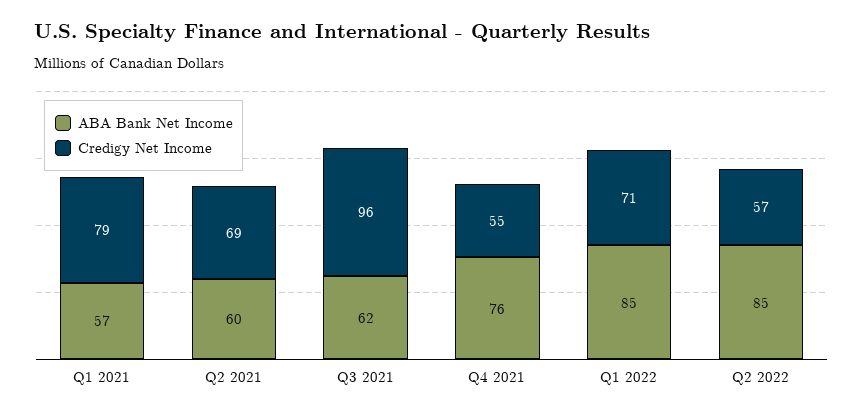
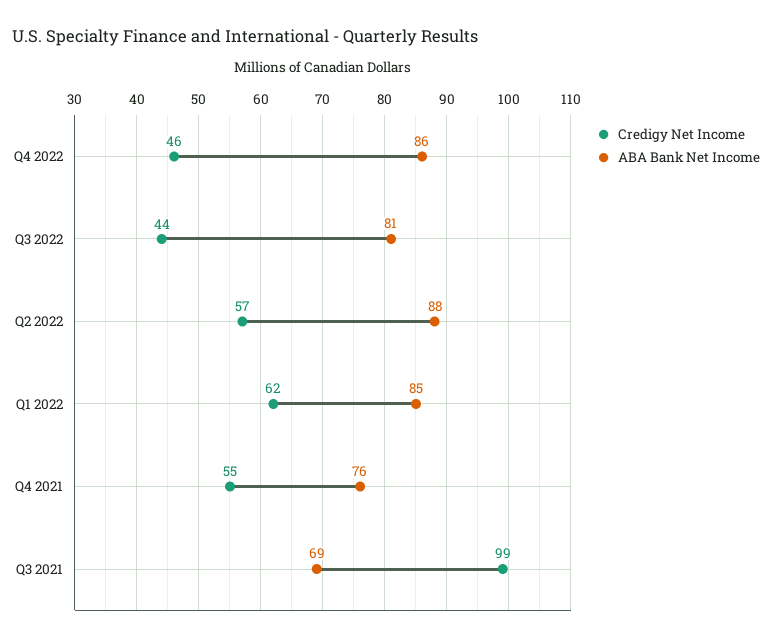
ABA Bank Net Income, Q1 2021: 57 -> none
Credigy Net Income, Q1 2021: 79 -> none
ABA Bank Net Income, Q2 2021: 60 -> none
Credigy Net Income, Q2 2021: 69 -> none
ABA Bank Net Income, Q3 2021: 62 -> 69
Credigy Net Income, Q3 2021: 96 -> 99
Credigy Net Income, Q1 2022: 71 -> 62
ABA Bank Net Income, Q2 2022: 85 -> 88
Credigy Net Income, Q4 2022: none -> 46
ABA Bank Net Income, Q4 2022: none -> 86
Credigy Net Income, Q3 2022: none -> 44
ABA Bank Net Income, Q3 2022: none -> 81

